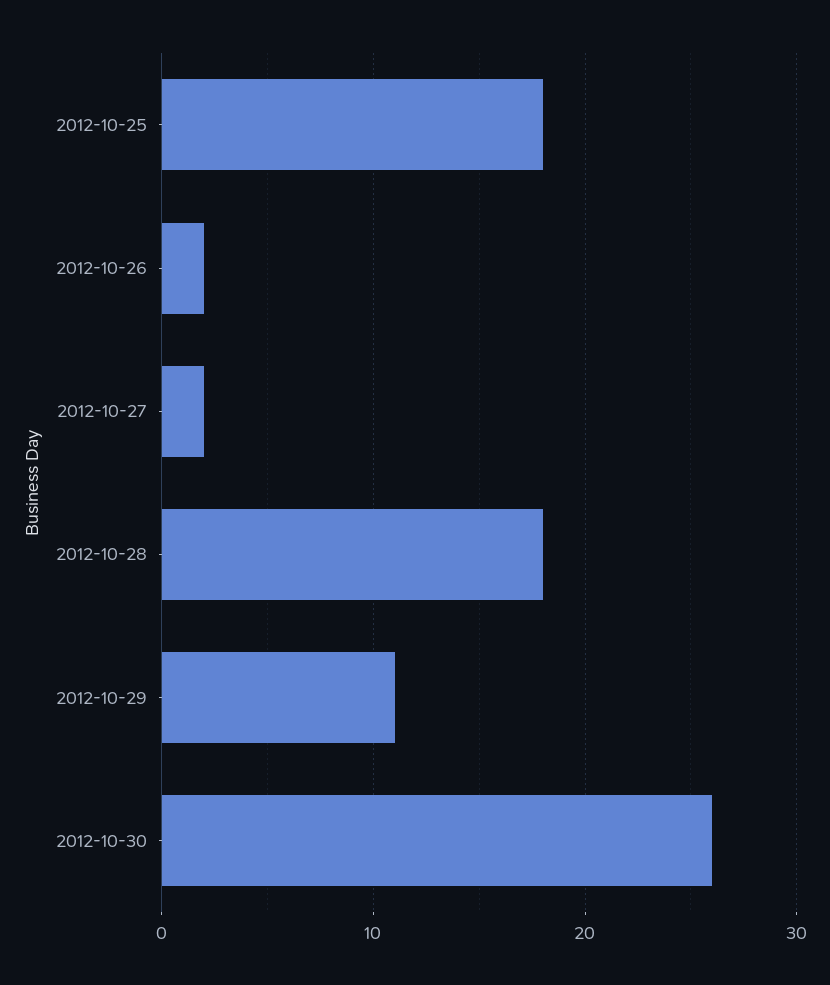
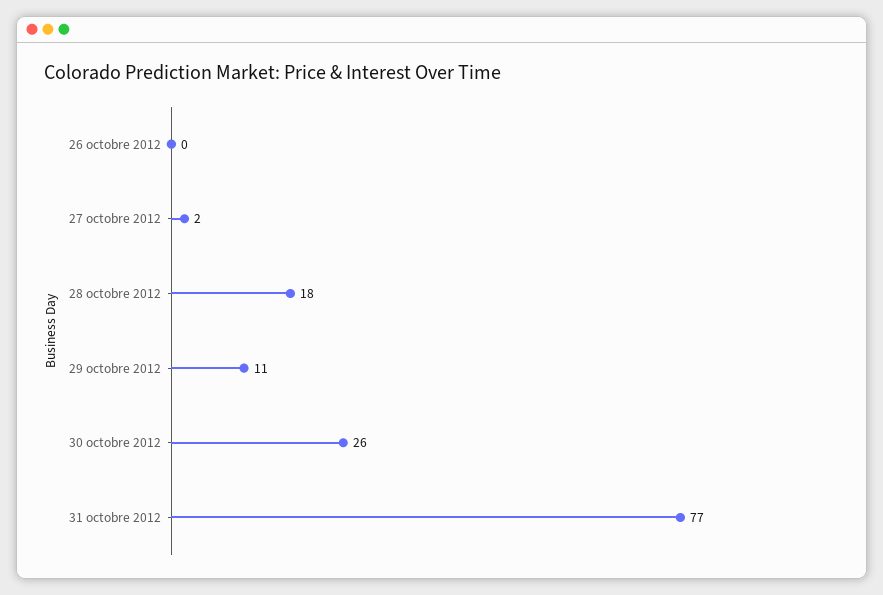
2012-10-25: 18 -> none
2012-10-26: 2 -> 0
31 octobre 2012: none -> 77

